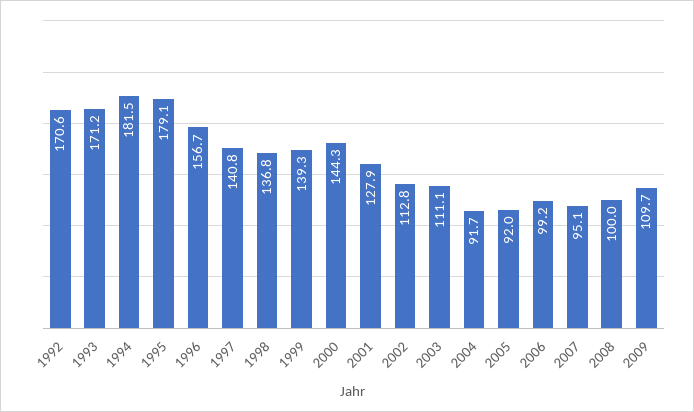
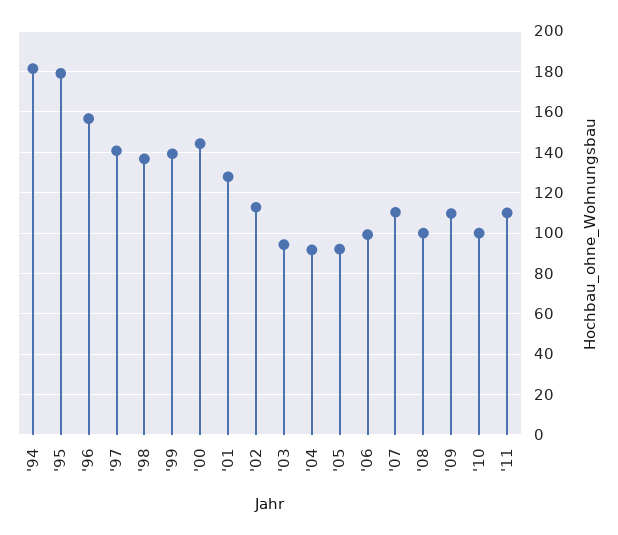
1992: 170.6 -> none
1993: 171.2 -> none
2003: 111.1 -> 95
2007: 95.1 -> 110
'10: none -> 100
'11: none -> 110

